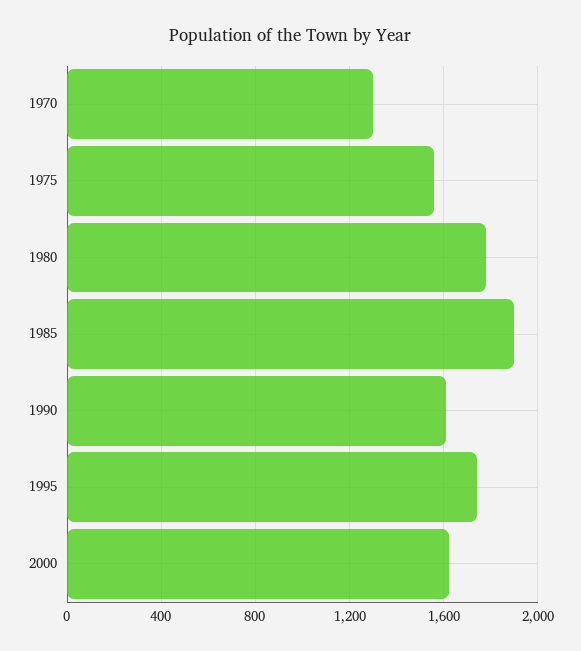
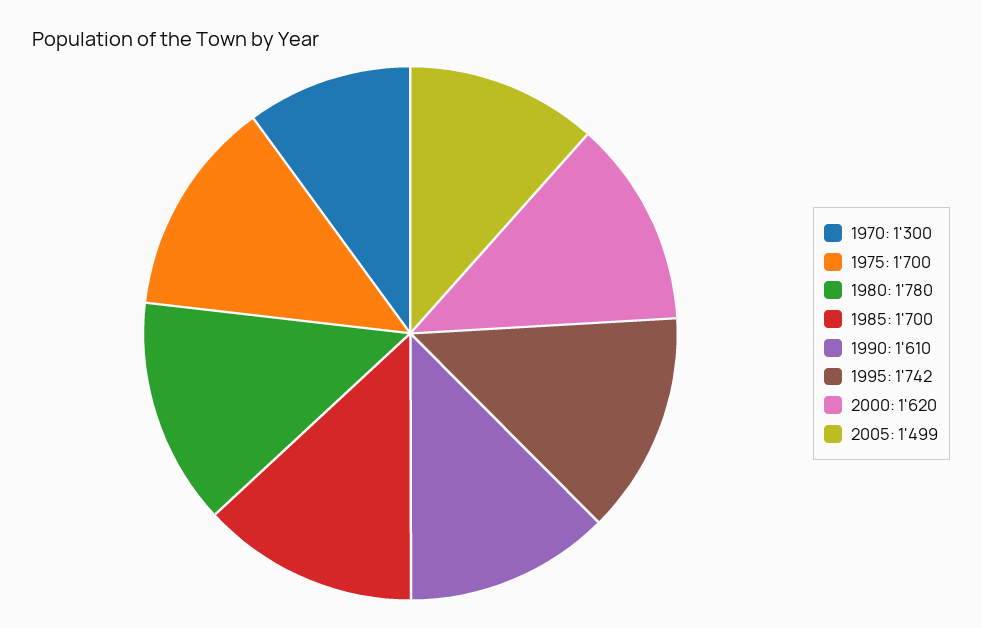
1975: 1550 -> 1700
1985: 1900 -> 1700
2005: none -> 1499

